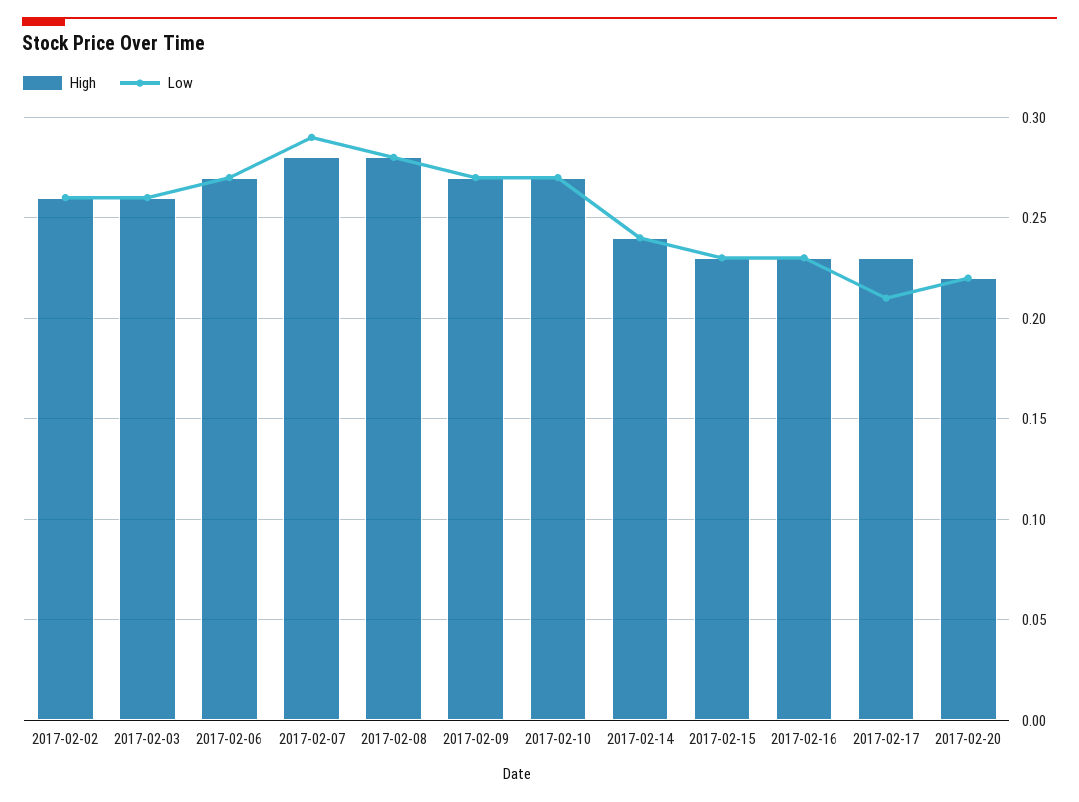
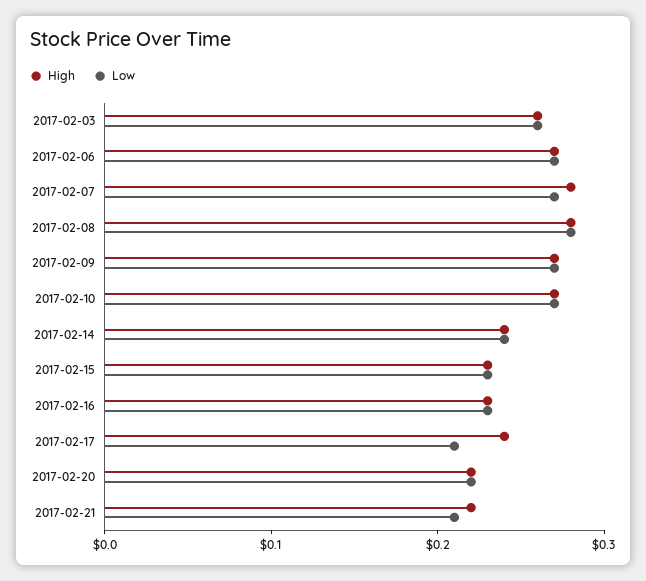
High, 2017-02-02: 0.26 -> none
Low, 2017-02-02: 0.26 -> none
Low, 2017-02-07: 0.29 -> 0.27
High, 2017-02-17: 0.23 -> 0.24
High, 2017-02-21: none -> 0.22
Low, 2017-02-21: none -> 0.21

